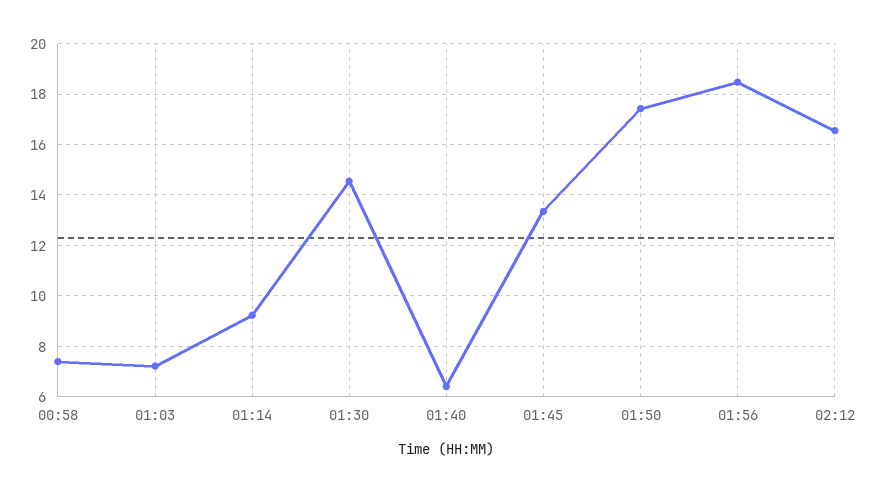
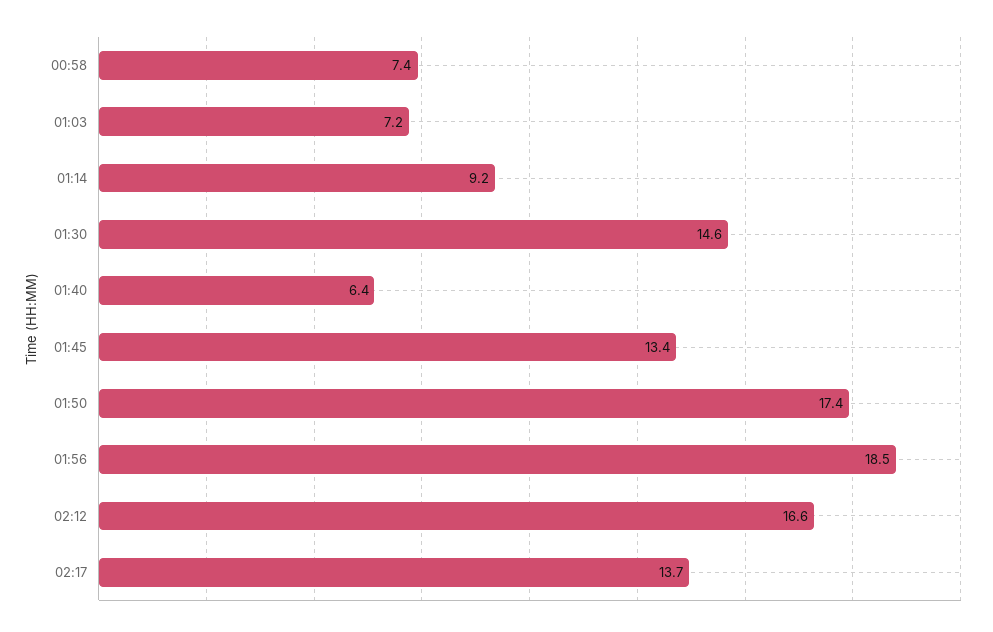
02:17: none -> 13.7

